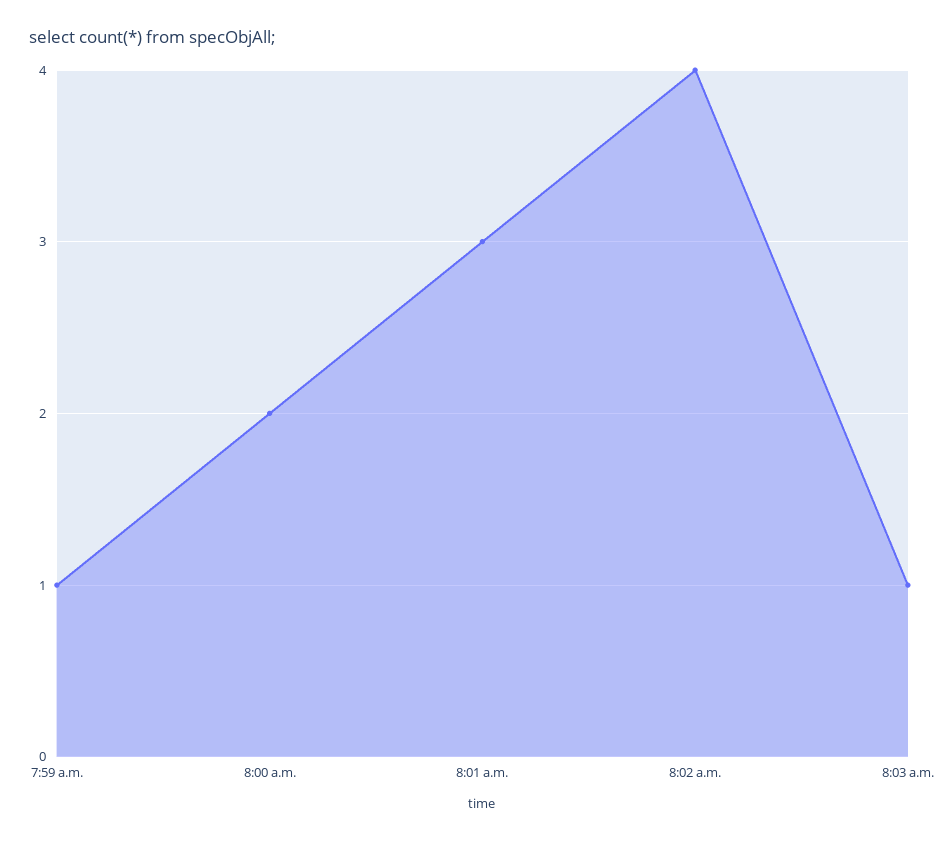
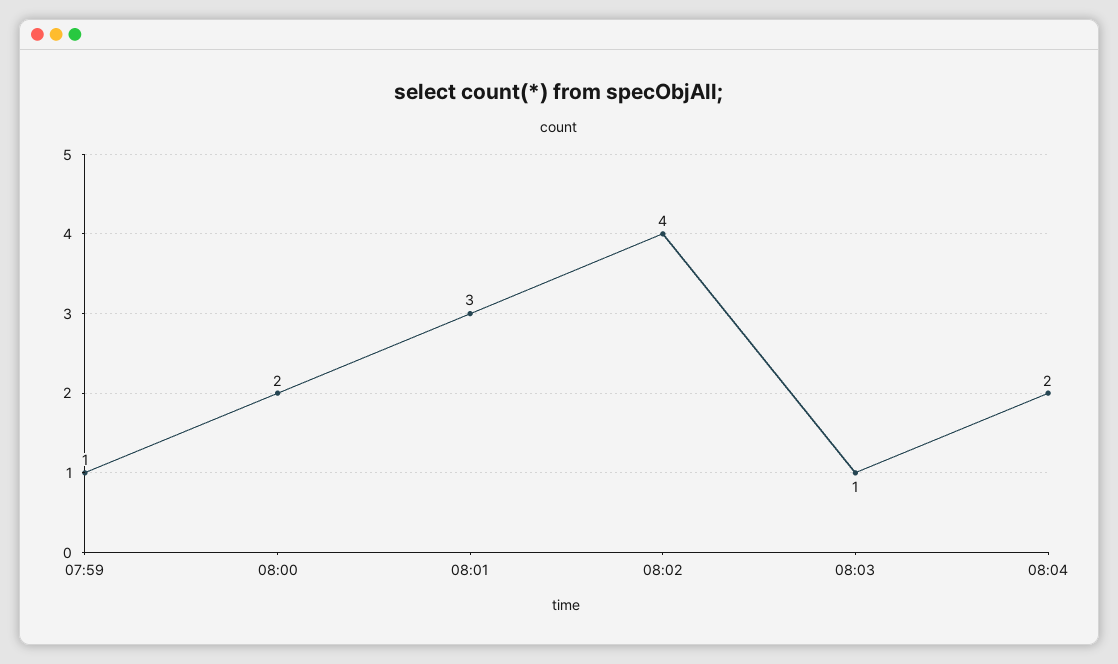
08:04: none -> 2

